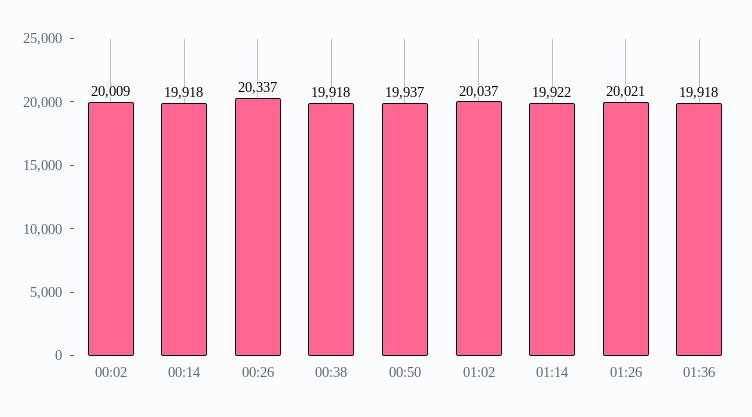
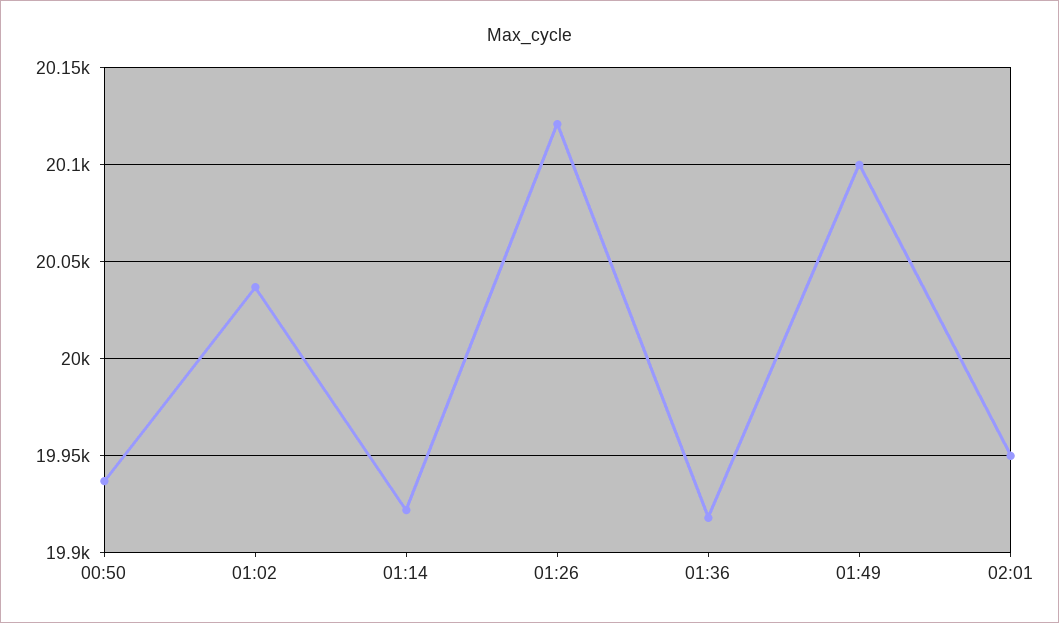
00:02: 20009 -> none
00:14: 19918 -> none
00:26: 20337 -> none
00:38: 19918 -> none
01:26: 20021 -> 20120
01:49: none -> 20100
02:01: none -> 19950

